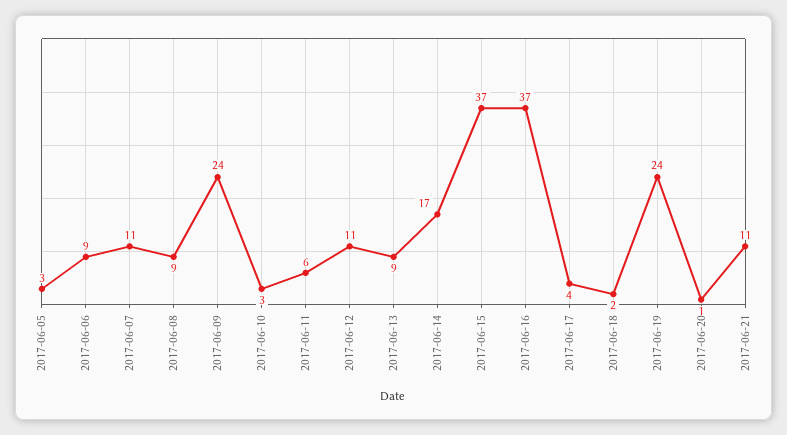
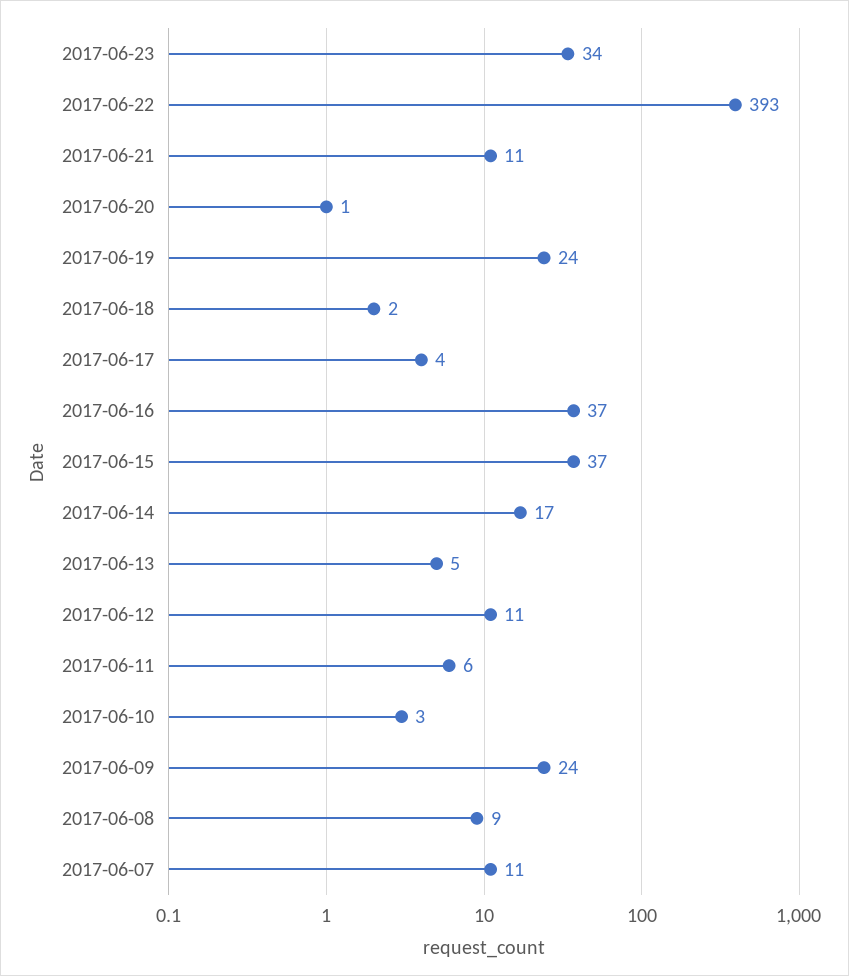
2017-06-05: 3 -> none
2017-06-06: 9 -> none
2017-06-13: 9 -> 5
2017-06-23: none -> 34
2017-06-22: none -> 393

